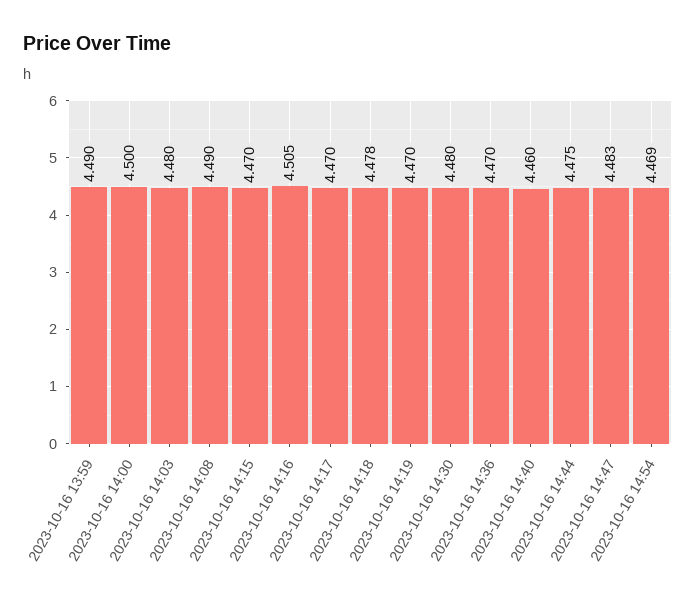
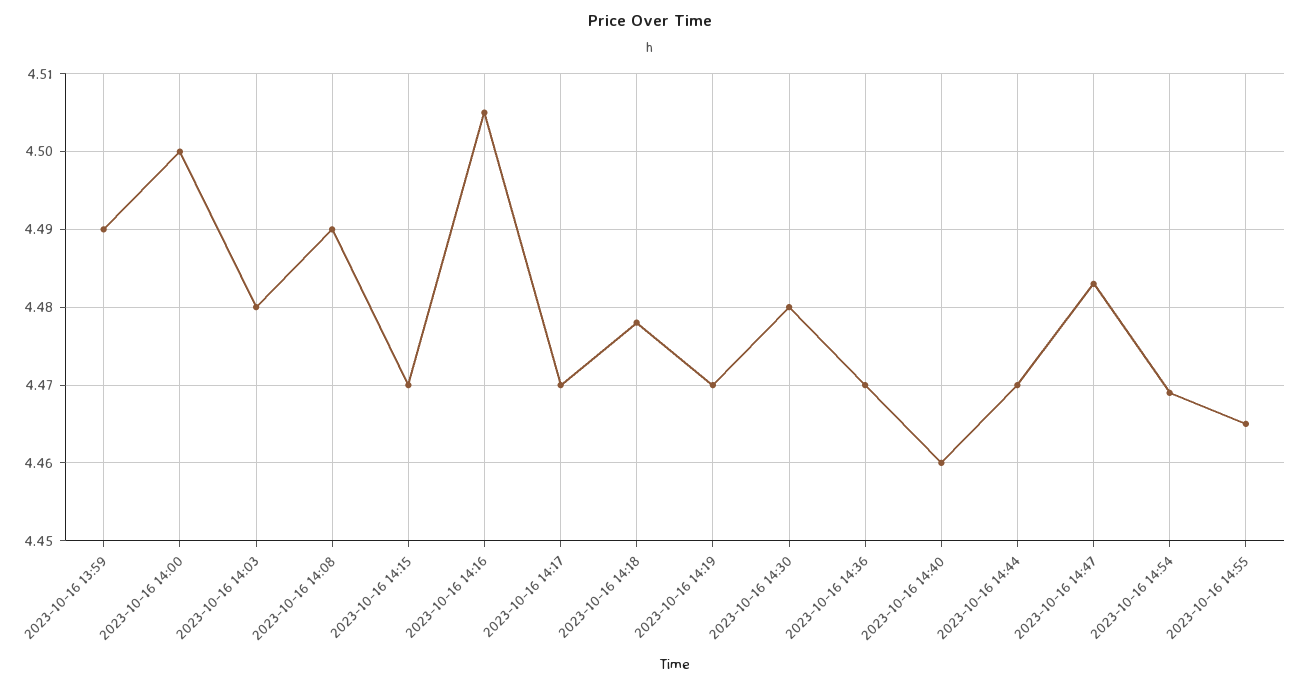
2023-10-16 14:44: 4.475 -> 4.47
2023-10-16 14:55: none -> 4.465

